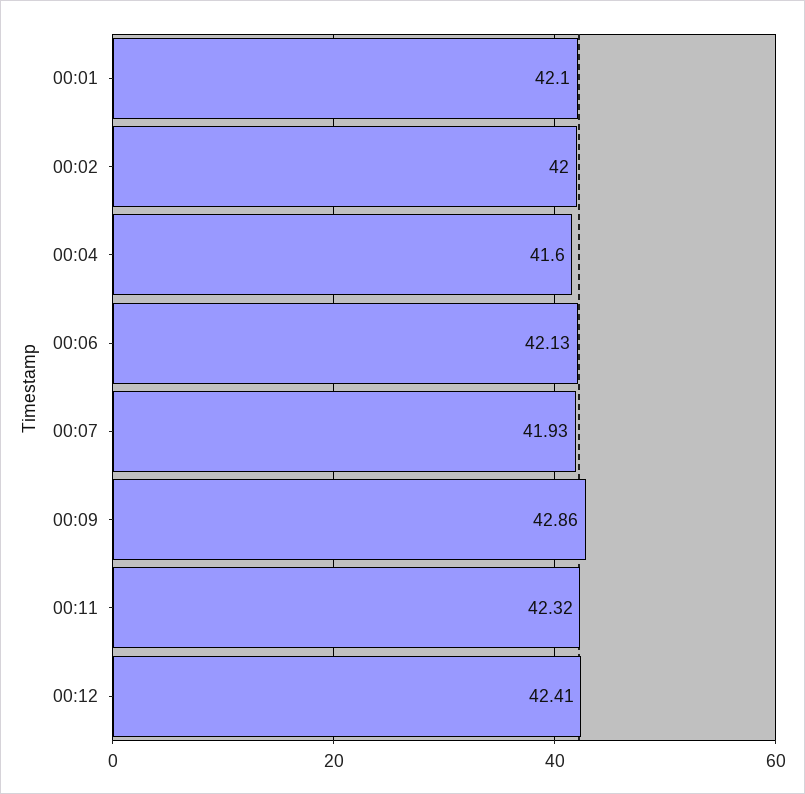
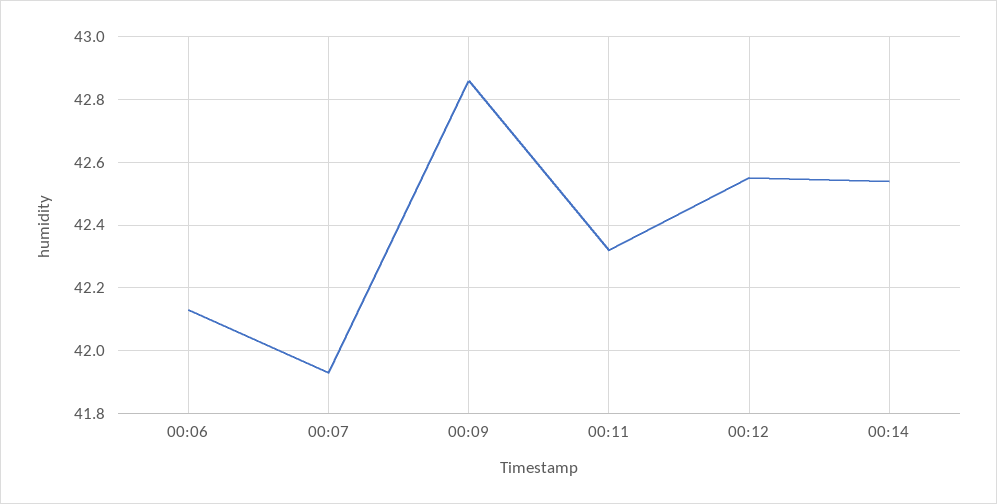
00:01: 42.1 -> none
00:02: 42 -> none
00:04: 41.6 -> none
00:12: 42.41 -> 42.55
00:14: none -> 42.55

